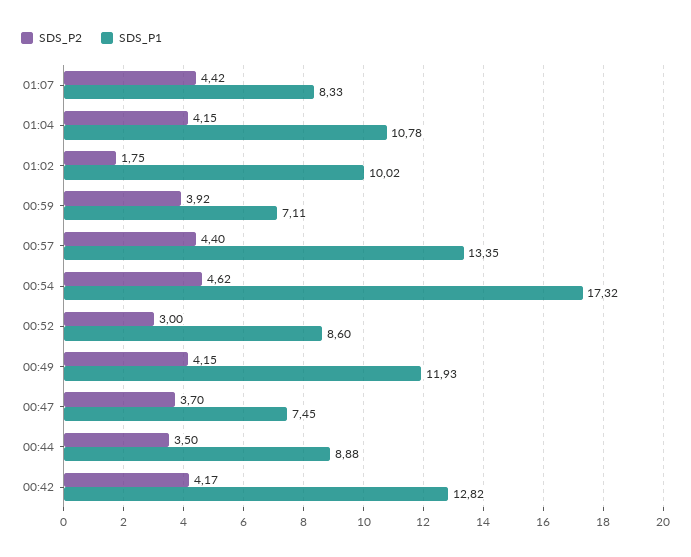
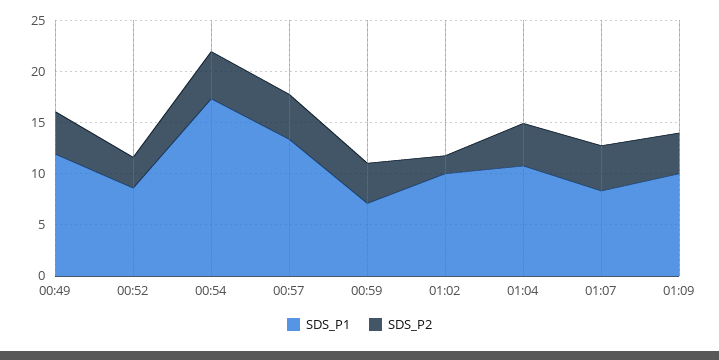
SDS_P2, 00:47: 3.7 -> none
SDS_P1, 00:47: 7.45 -> none
SDS_P2, 00:44: 3.5 -> none
SDS_P1, 00:44: 8.88 -> none
SDS_P2, 00:42: 4.17 -> none
SDS_P1, 00:42: 12.82 -> none
SDS_P1, 01:09: none -> 10
SDS_P2, 01:09: none -> 4

